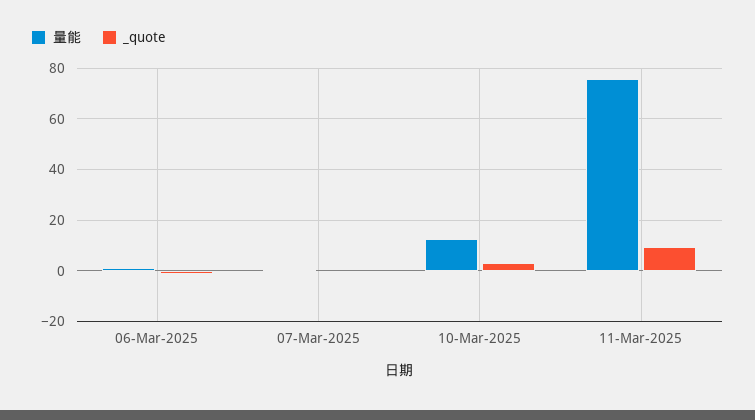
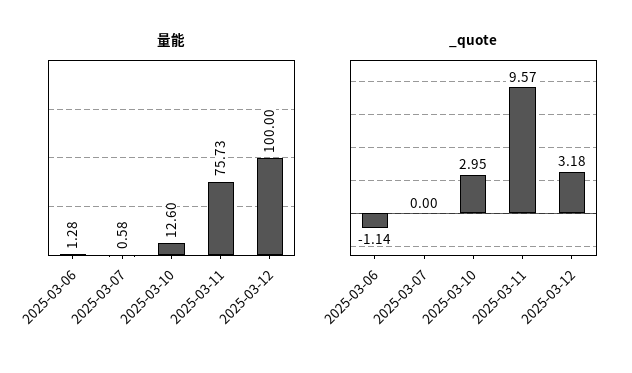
量能, 2025-03-12: none -> 100
_quote, 2025-03-12: none -> 3.18

